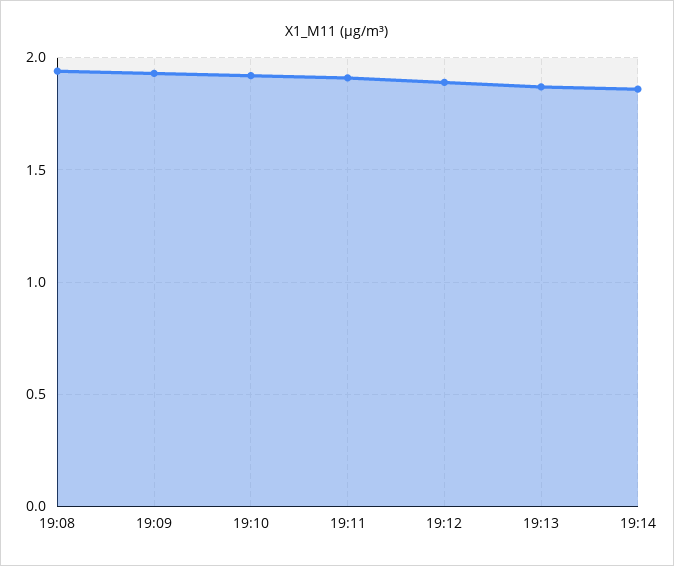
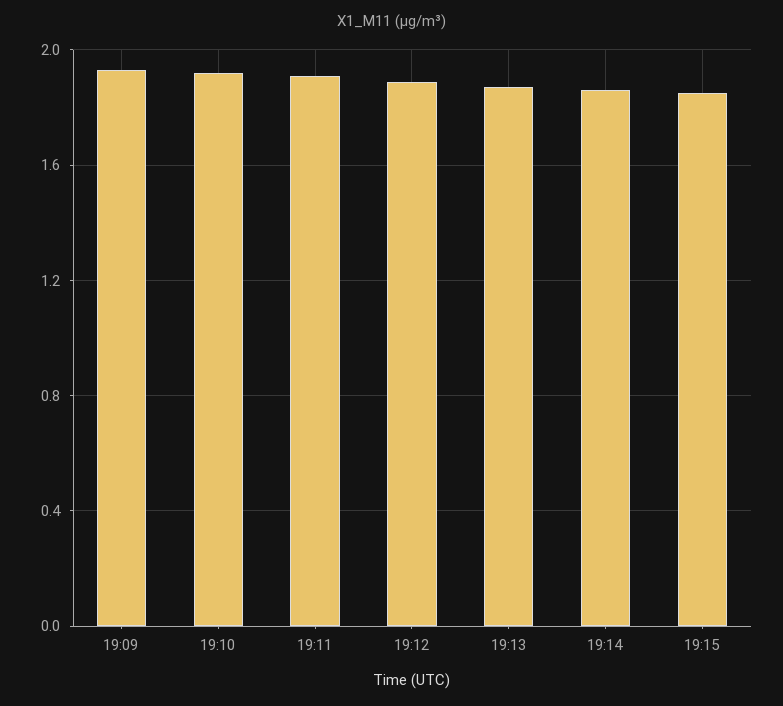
19:08: 1.95 -> none
19:15: none -> 1.85

